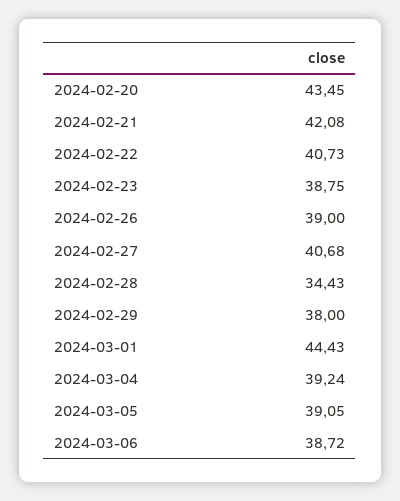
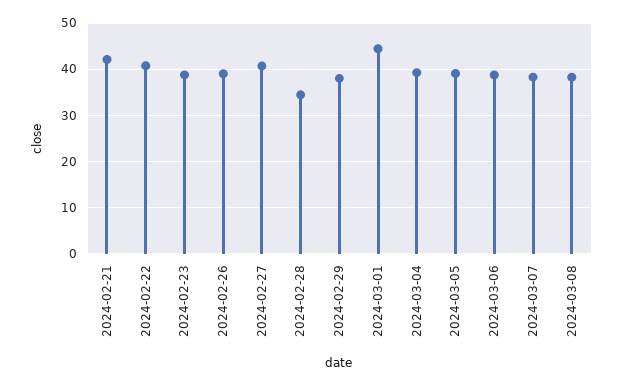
2024-02-20: 43.45 -> none
2024-03-07: none -> 38
2024-03-08: none -> 38

